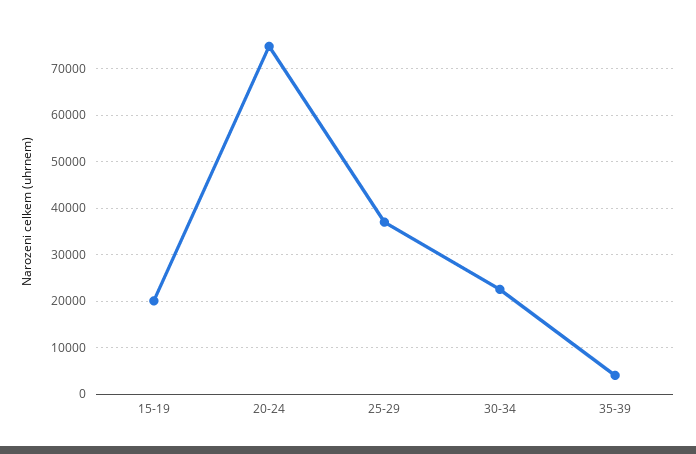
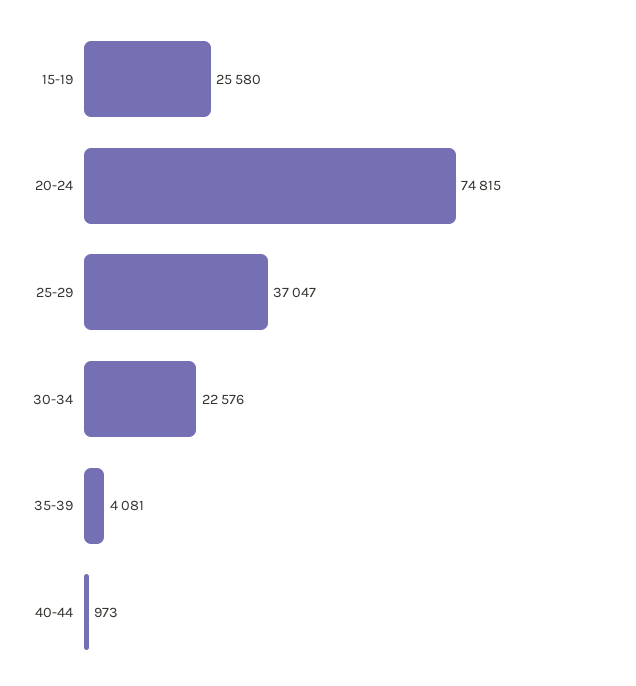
15-19: 20000 -> 25580
40-44: none -> 973

